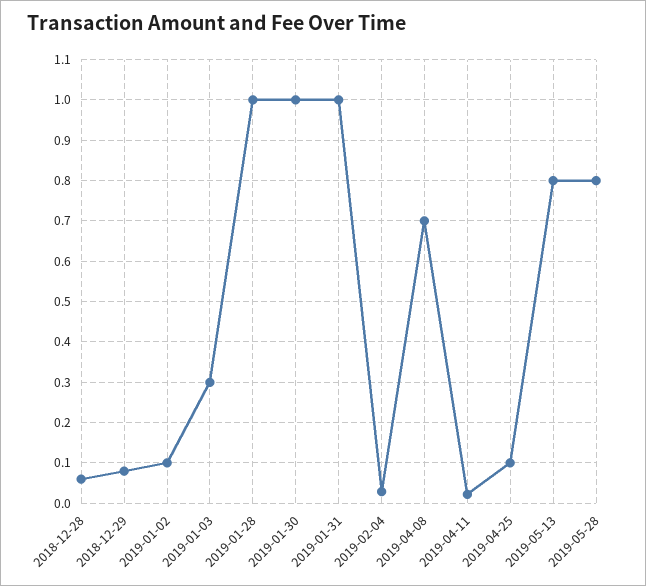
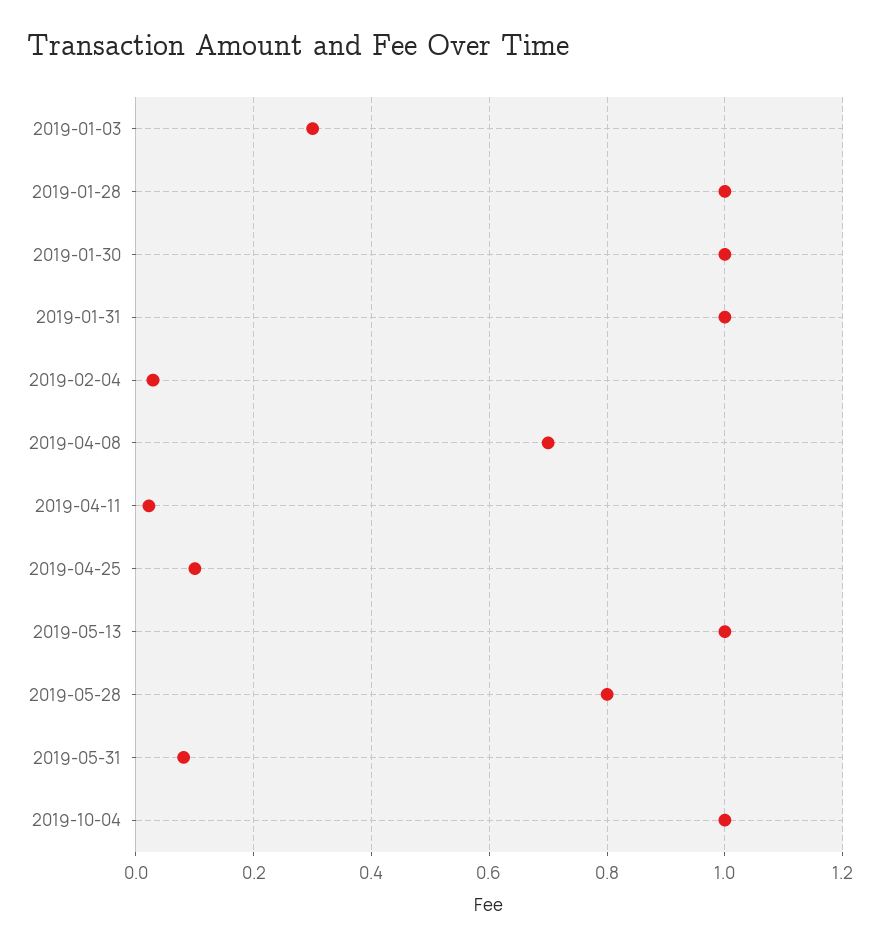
2018-12-28: 0.06 -> none
2018-12-29: 0.08 -> none
2019-01-02: 0.1 -> none
2019-05-13: 0.8 -> 1
2019-05-31: none -> 0.08
2019-10-04: none -> 1

